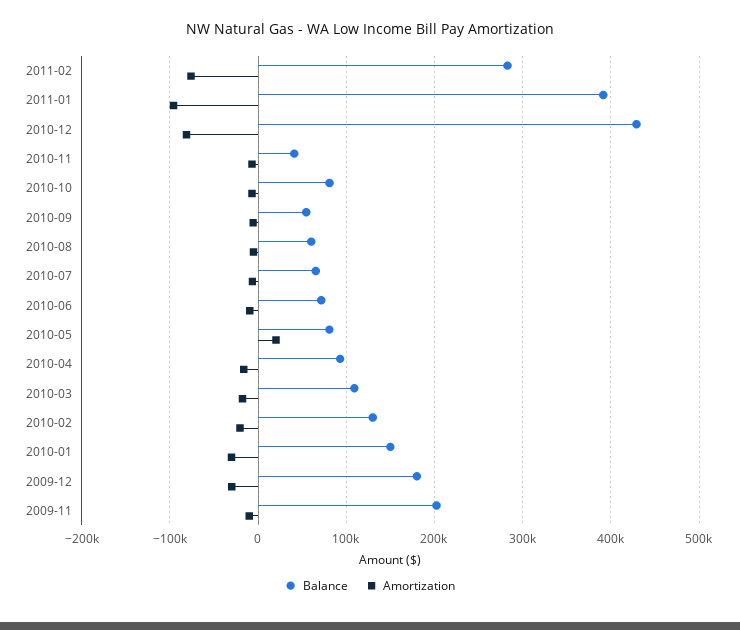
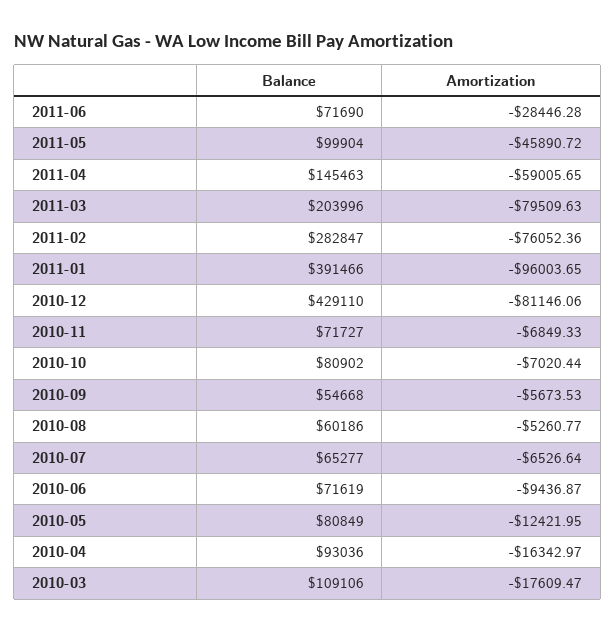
Balance, 2010-11: 40000 -> 71727
Amortization, 2010-05: 20000 -> -12421.95
Balance, 2010-02: 130000 -> none
Amortization, 2010-02: -20000 -> none
Balance, 2010-01: 150000 -> none
Amortization, 2010-01: -30000 -> none
Balance, 2009-12: 180000 -> none
Amortization, 2009-12: -30000 -> none
Balance, 2009-11: 200000 -> none
Amortization, 2009-11: -10000 -> none
Balance, 2011-06: none -> 71690
Amortization, 2011-06: none -> -28446.28
Balance, 2011-05: none -> 99904
Amortization, 2011-05: none -> -45890.72
Balance, 2011-04: none -> 145463
Amortization, 2011-04: none -> -59005.65
Balance, 2011-03: none -> 203996
Amortization, 2011-03: none -> -79509.63

